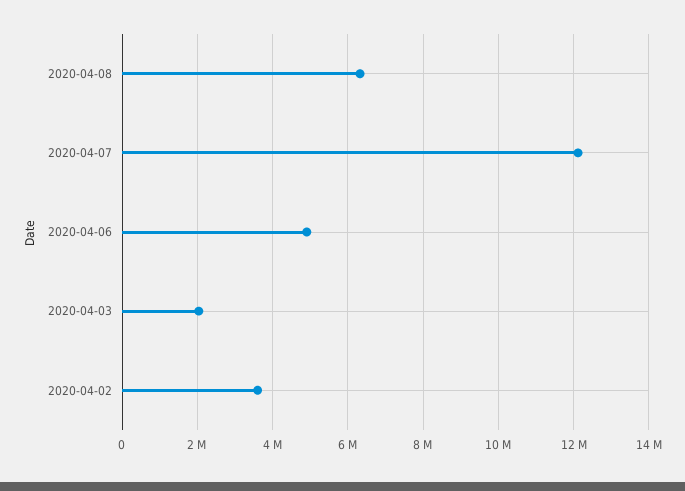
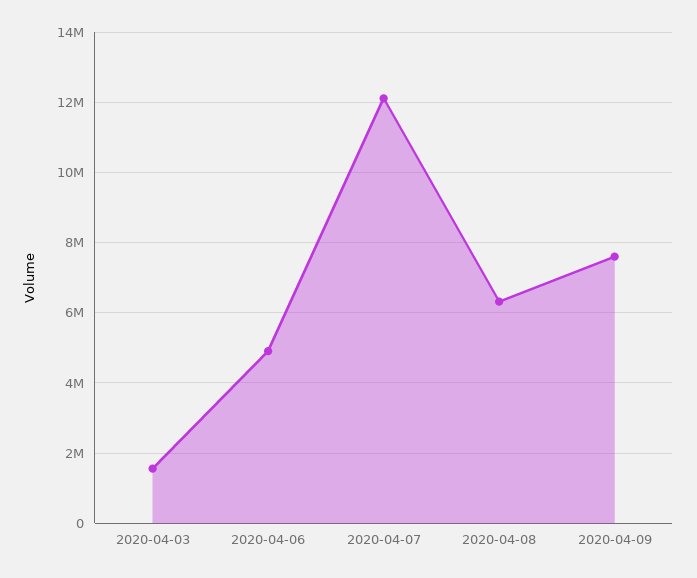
2020-04-03: 2000000 -> 1600000
2020-04-02: 3600000 -> none
2020-04-09: none -> 7600000

